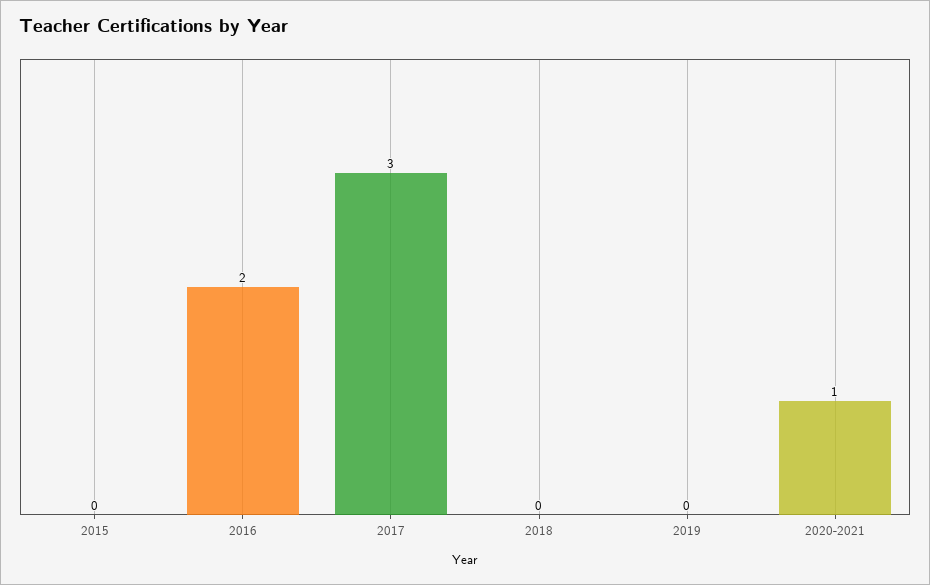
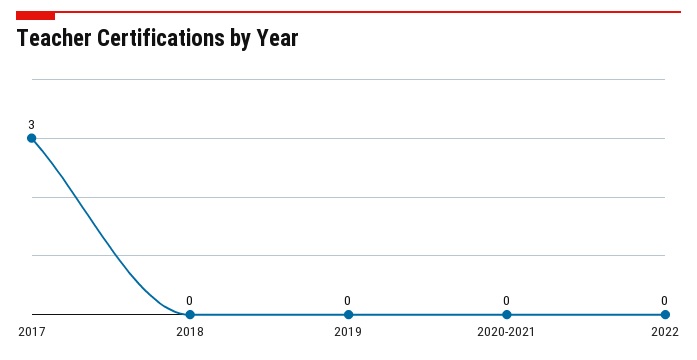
2015: 0 -> none
2016: 2 -> none
2020-2021: 1 -> 0
2022: none -> 0

